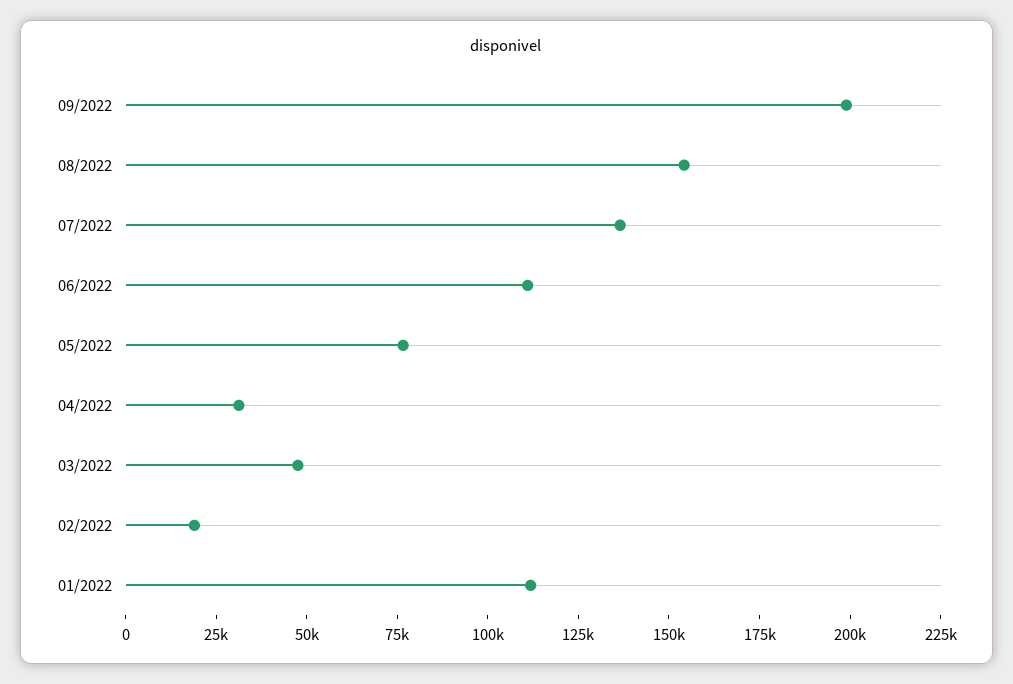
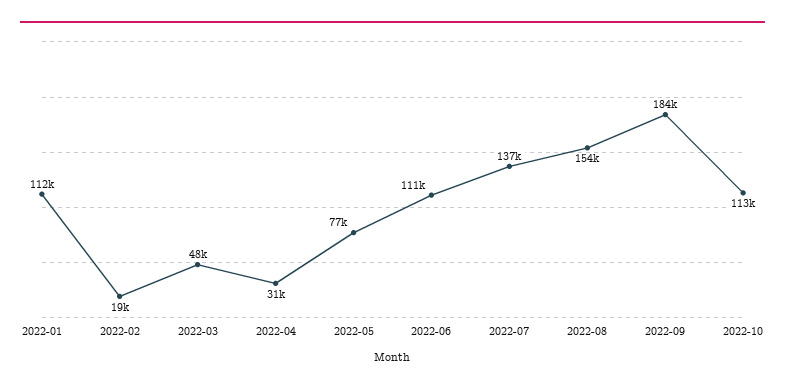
09/2022: 200000 -> 184000
2022-10: none -> 113000

